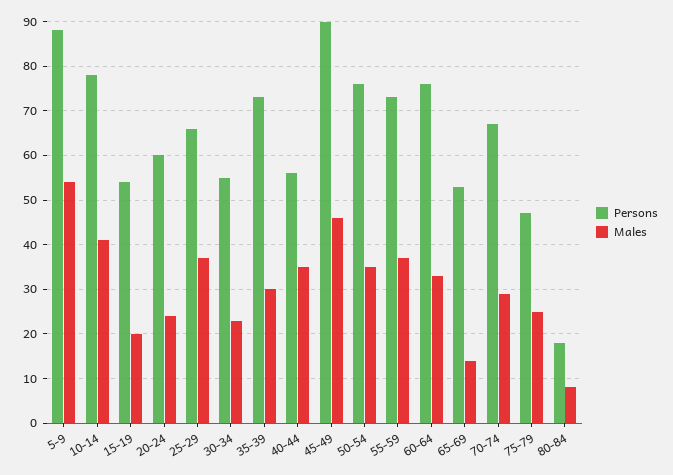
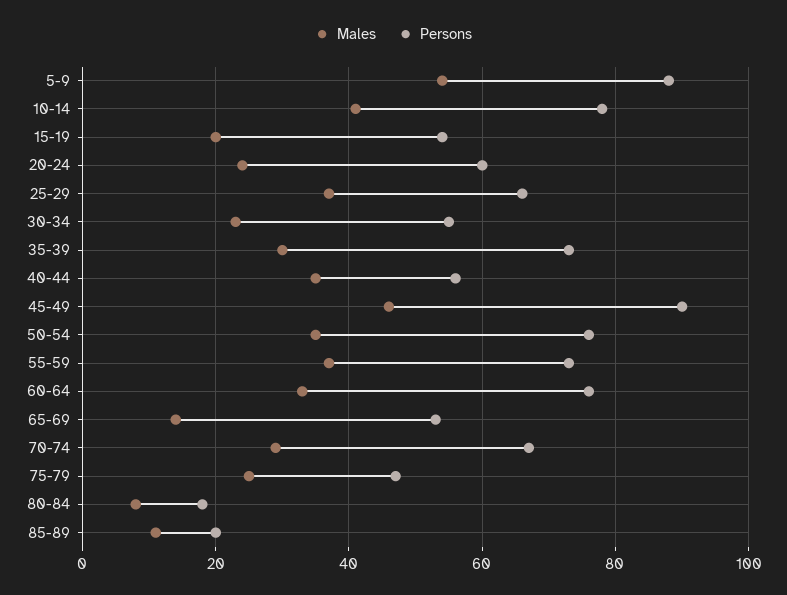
Males, 85-89: none -> 10
Persons, 85-89: none -> 20

